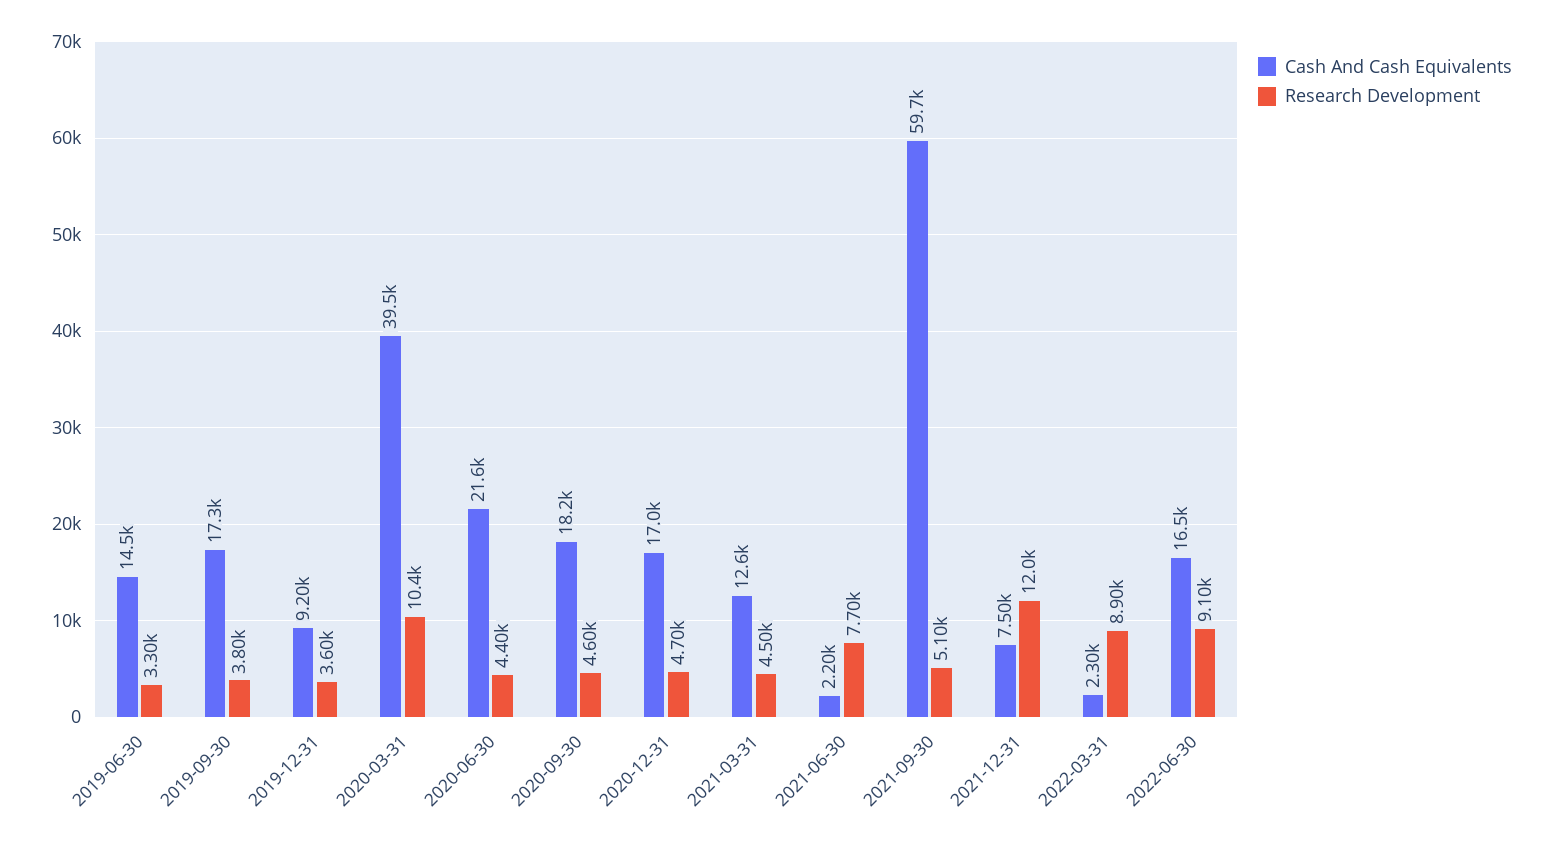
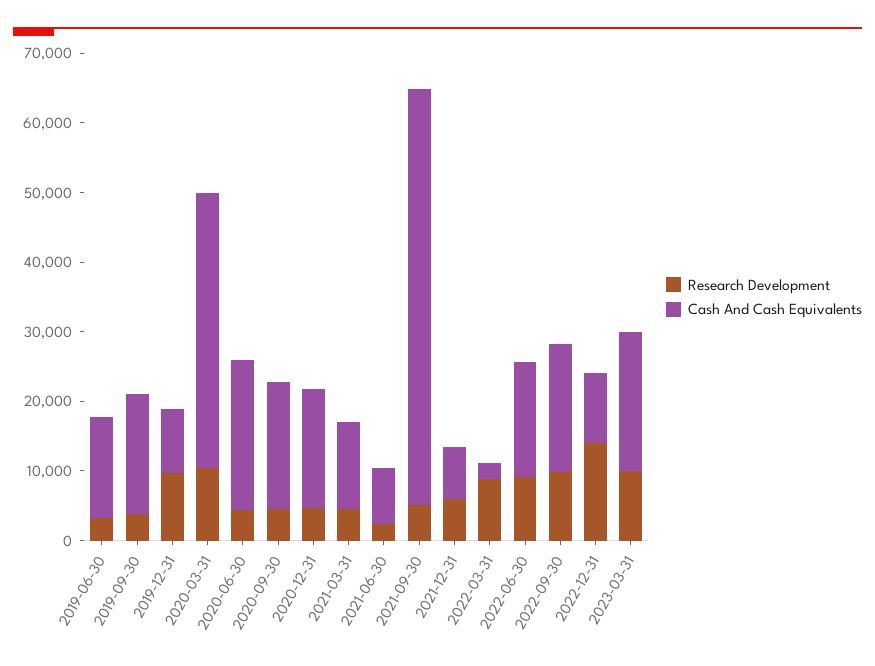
Research Development, 2019-12-31: 3600 -> 10000
Cash And Cash Equivalents, 2021-06-30: 2200 -> 8000
Research Development, 2021-06-30: 7700 -> 2000
Research Development, 2021-12-31: 12000 -> 6000
Research Development, 2022-09-30: none -> 10000
Cash And Cash Equivalents, 2022-09-30: none -> 18000
Research Development, 2022-12-31: none -> 14000
Cash And Cash Equivalents, 2022-12-31: none -> 10000
Research Development, 2023-03-31: none -> 10000
Cash And Cash Equivalents, 2023-03-31: none -> 20000

